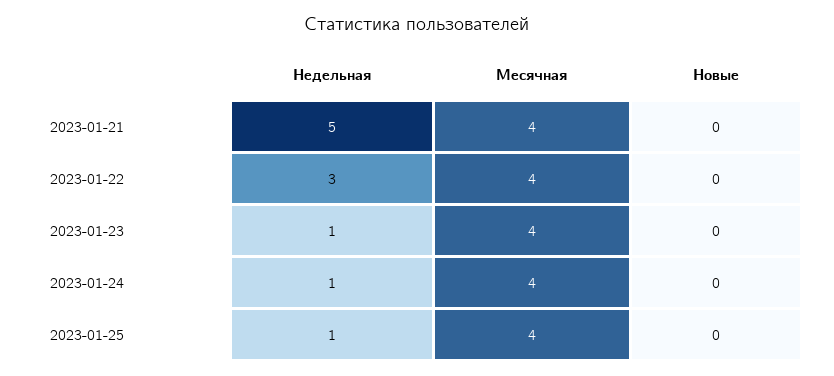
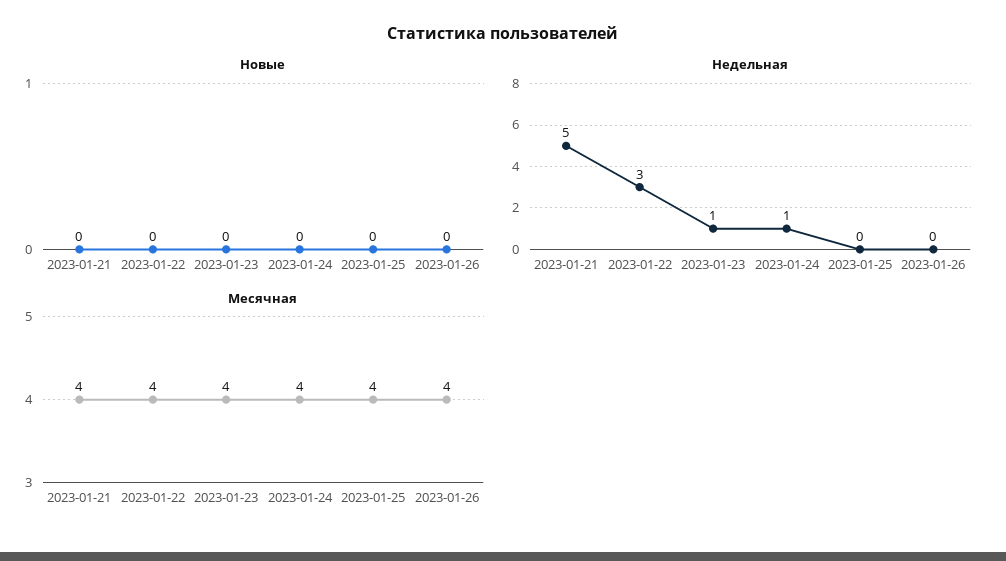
Недельная, 2023-01-25: 1 -> 0
Новые, 2023-01-26: none -> 0
Недельная, 2023-01-26: none -> 0
Месячная, 2023-01-26: none -> 4

